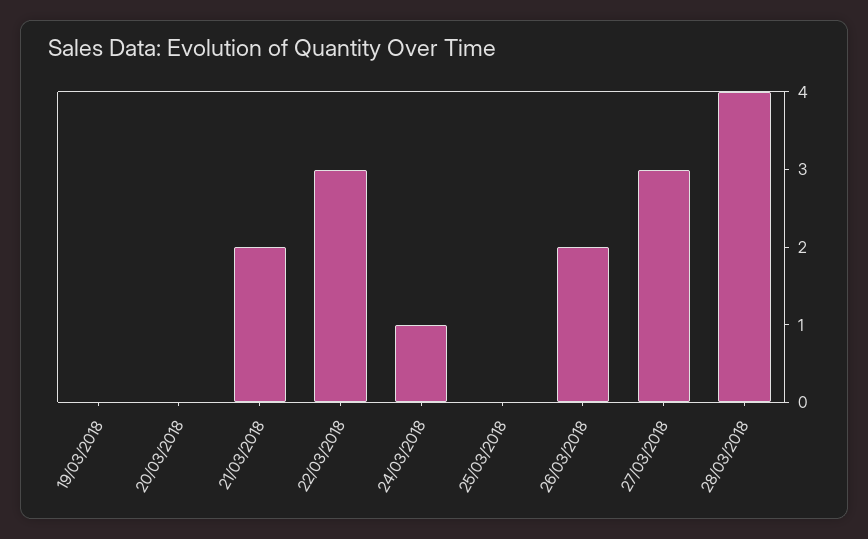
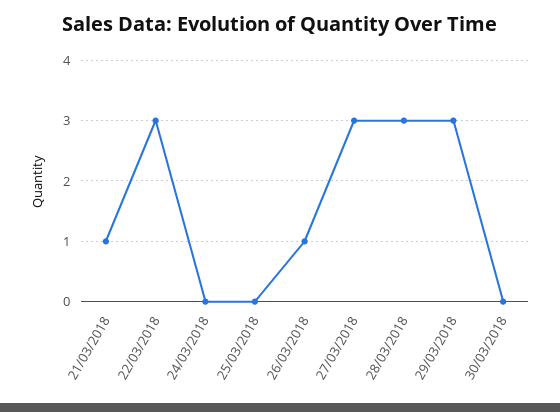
19/03/2018: 0 -> none
20/03/2018: 0 -> none
21/03/2018: 2 -> 1
24/03/2018: 1 -> 0
26/03/2018: 2 -> 1
28/03/2018: 4 -> 3
29/03/2018: none -> 3
30/03/2018: none -> 0

